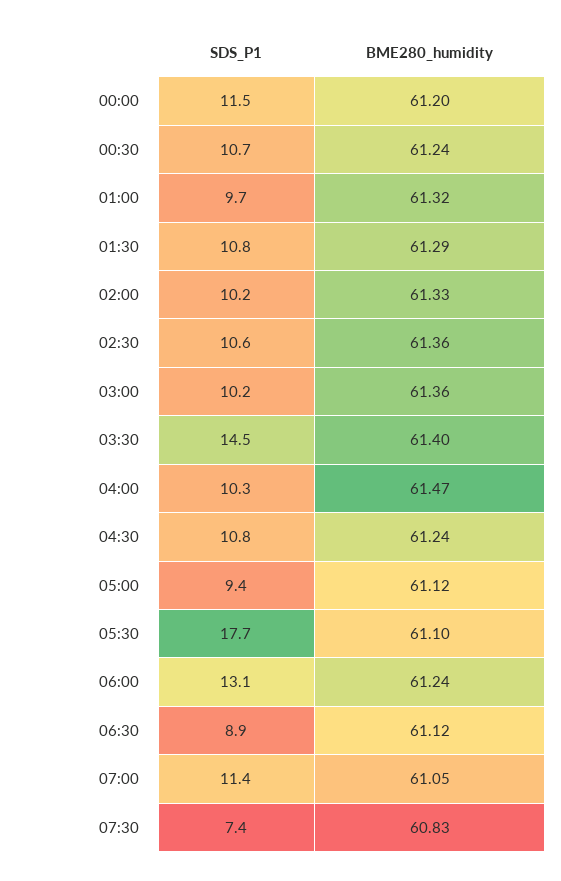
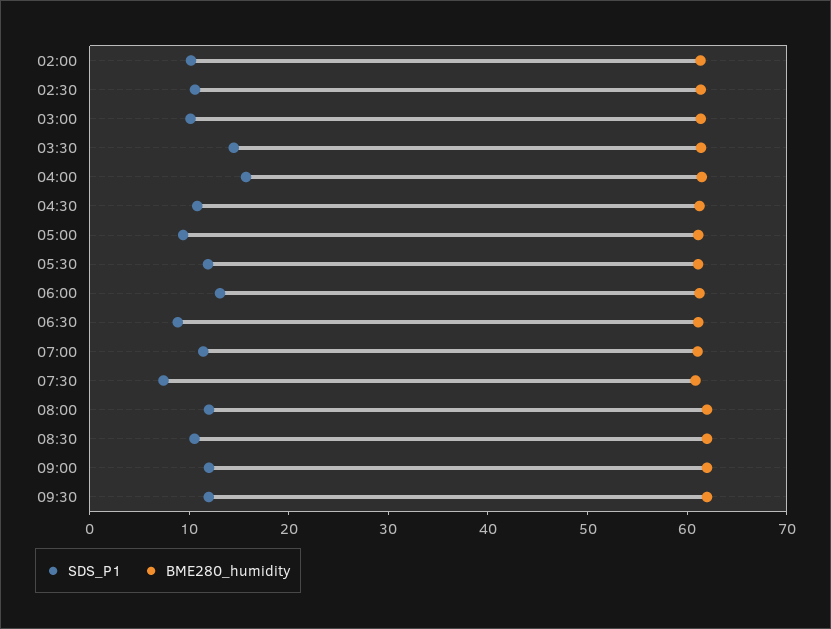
SDS_P1, 00:00: 11.5 -> none
BME280_humidity, 00:00: 61.2 -> none
SDS_P1, 00:30: 10.7 -> none
BME280_humidity, 00:30: 61.24 -> none
SDS_P1, 01:00: 9.7 -> none
BME280_humidity, 01:00: 61.32 -> none
SDS_P1, 01:30: 10.8 -> none
BME280_humidity, 01:30: 61.29 -> none
SDS_P1, 04:00: 10.3 -> 16
SDS_P1, 05:30: 17.7 -> 12
SDS_P1, 08:00: none -> 12
BME280_humidity, 08:00: none -> 62
SDS_P1, 08:30: none -> 10
BME280_humidity, 08:30: none -> 62
SDS_P1, 09:00: none -> 12
BME280_humidity, 09:00: none -> 62
SDS_P1, 09:30: none -> 12
BME280_humidity, 09:30: none -> 62

